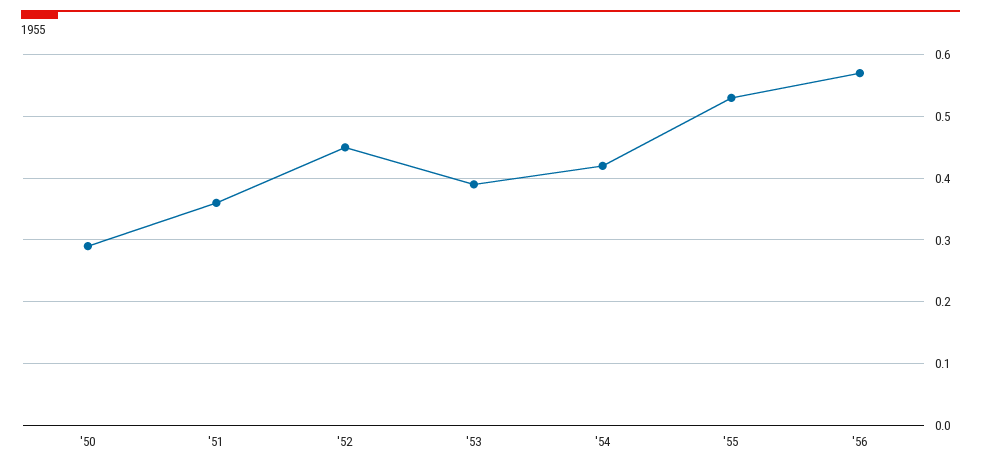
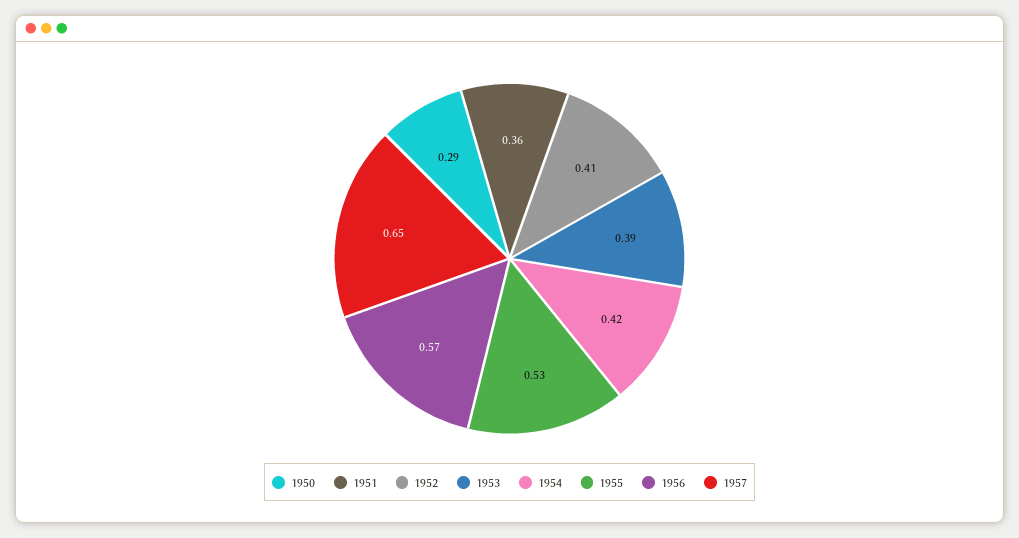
'52: 0.45 -> 0.41
1957: none -> 0.65

